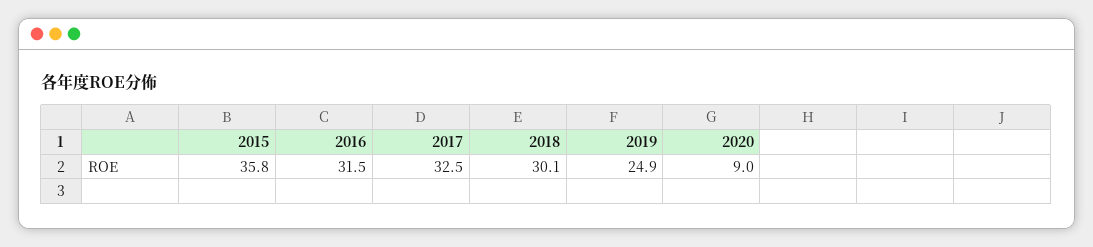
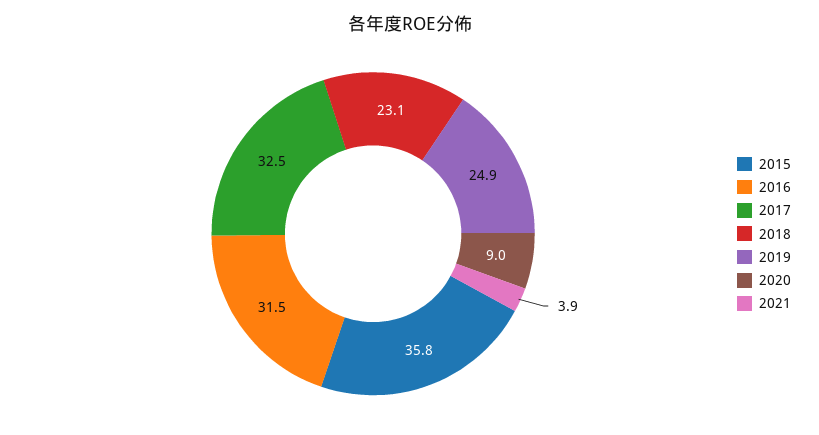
2018: 30.1 -> 23.1
2021: none -> 3.9

